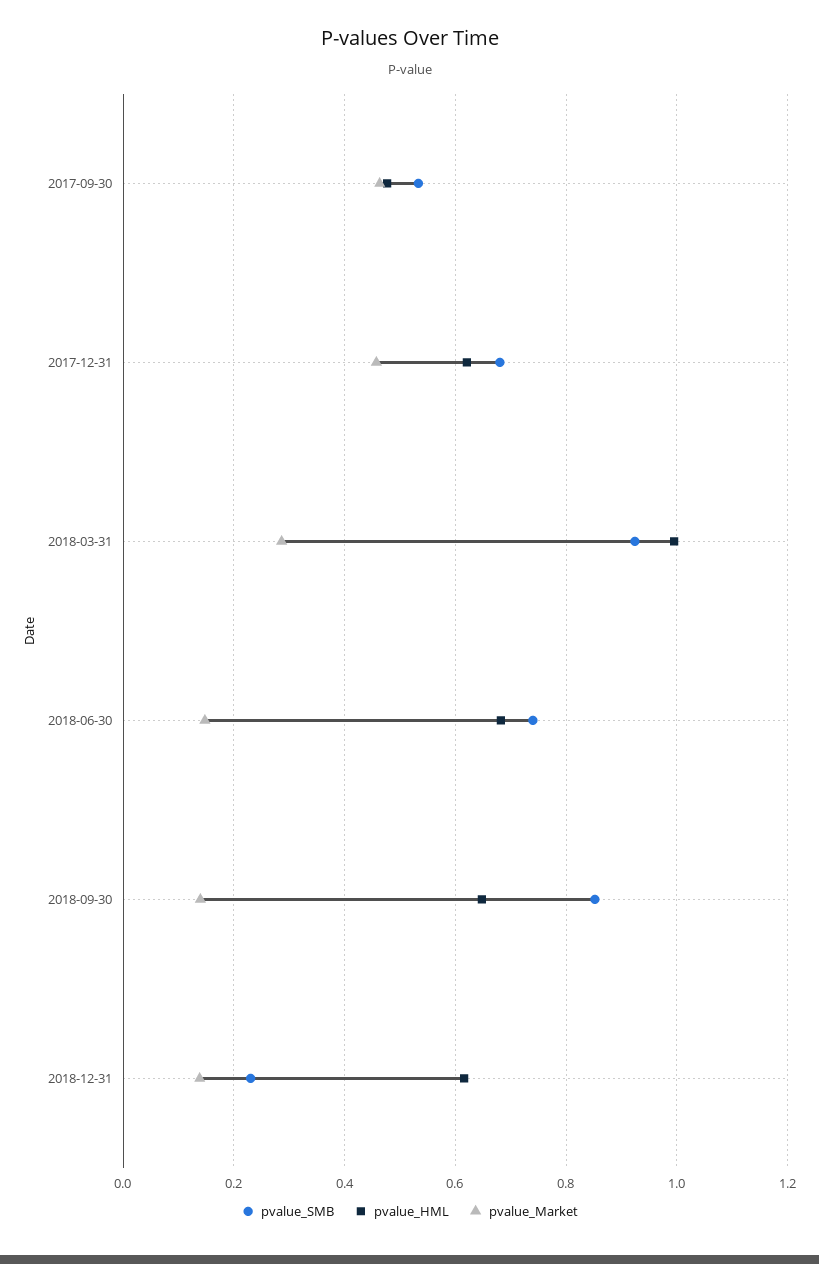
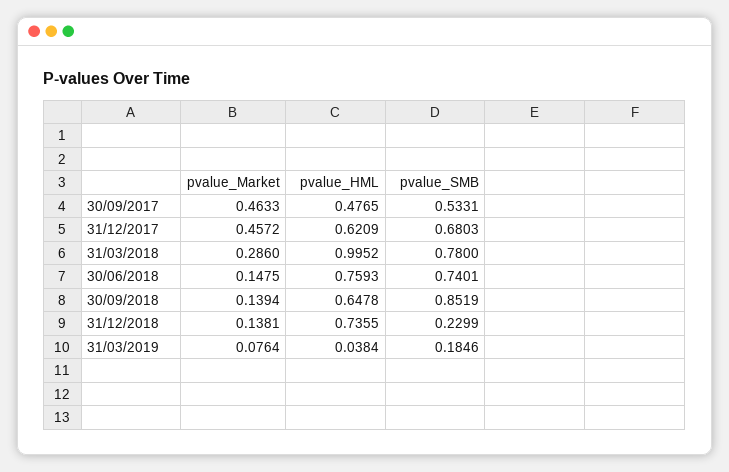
pvalue_SMB, 2018-03-31: 0.92 -> 0.78
pvalue_HML, 2018-06-30: 0.68 -> 0.7593
pvalue_HML, 2018-12-31: 0.62 -> 0.7355
pvalue_Market, 31/03/2019: none -> 0.0764
pvalue_HML, 31/03/2019: none -> 0.0384
pvalue_SMB, 31/03/2019: none -> 0.1846

